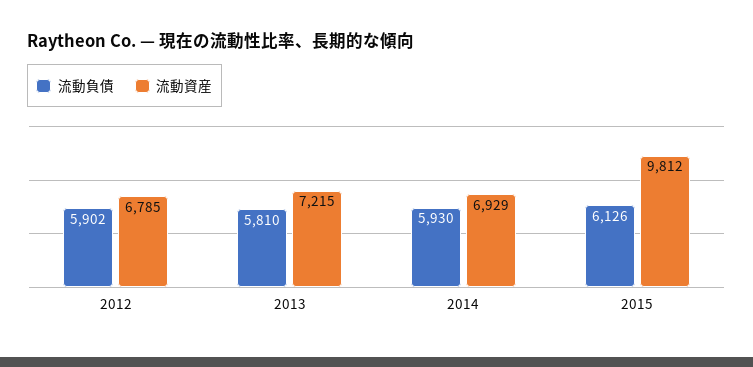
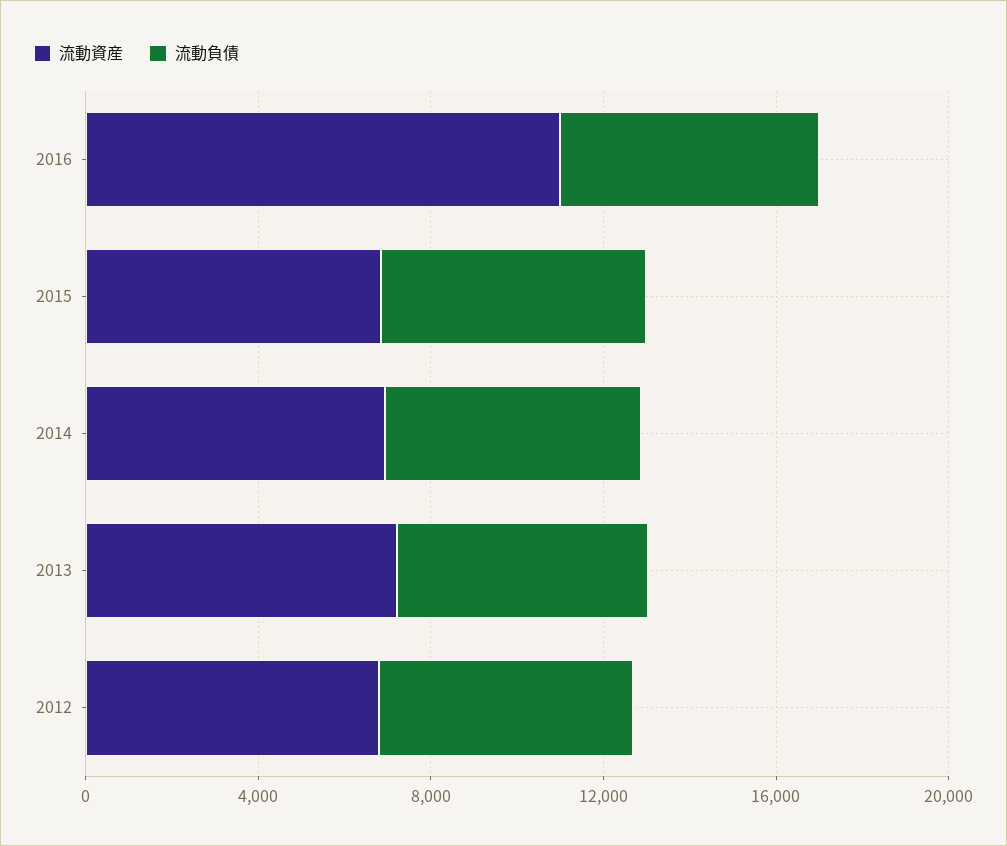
流動資産, 2015: 9812 -> 7000
流動資産, 2016: none -> 11000
流動負債, 2016: none -> 6000

